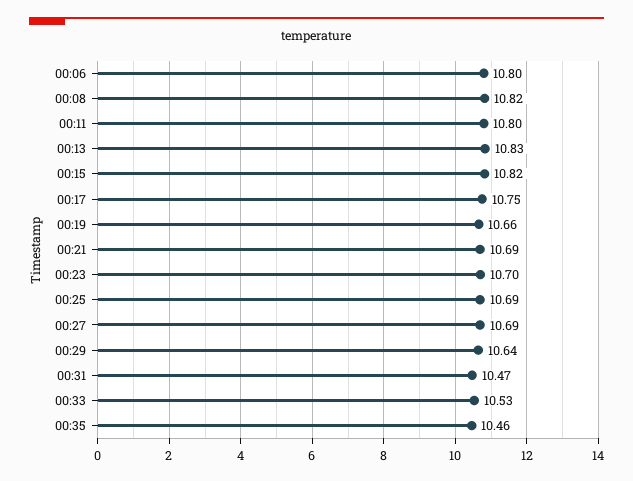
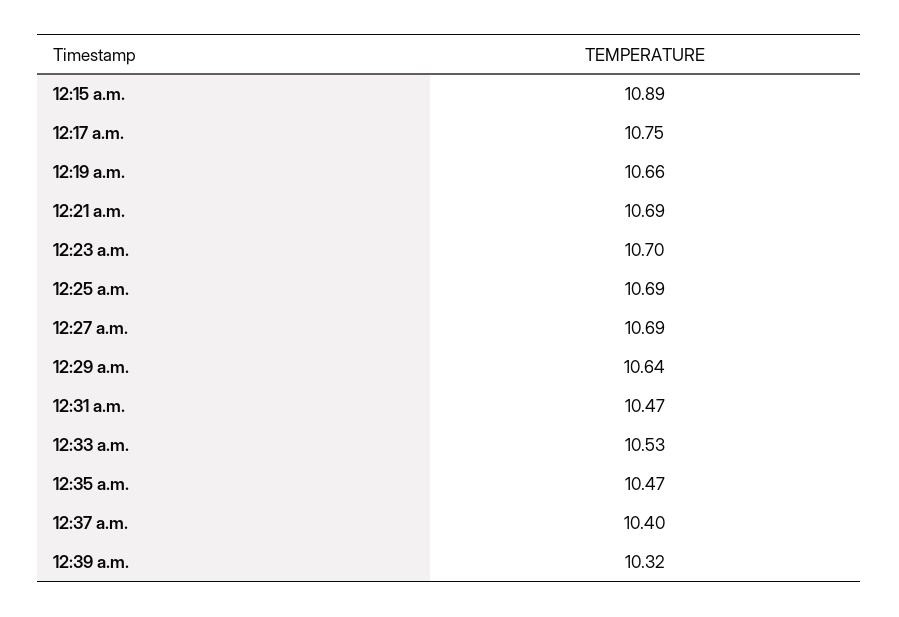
00:06: 10.8 -> none
00:08: 10.82 -> none
00:11: 10.8 -> none
00:13: 10.83 -> none
00:15: 10.82 -> 10.89
00:35: 10.46 -> 10.47
12:37 a.m.: none -> 10.4
12:39 a.m.: none -> 10.32

